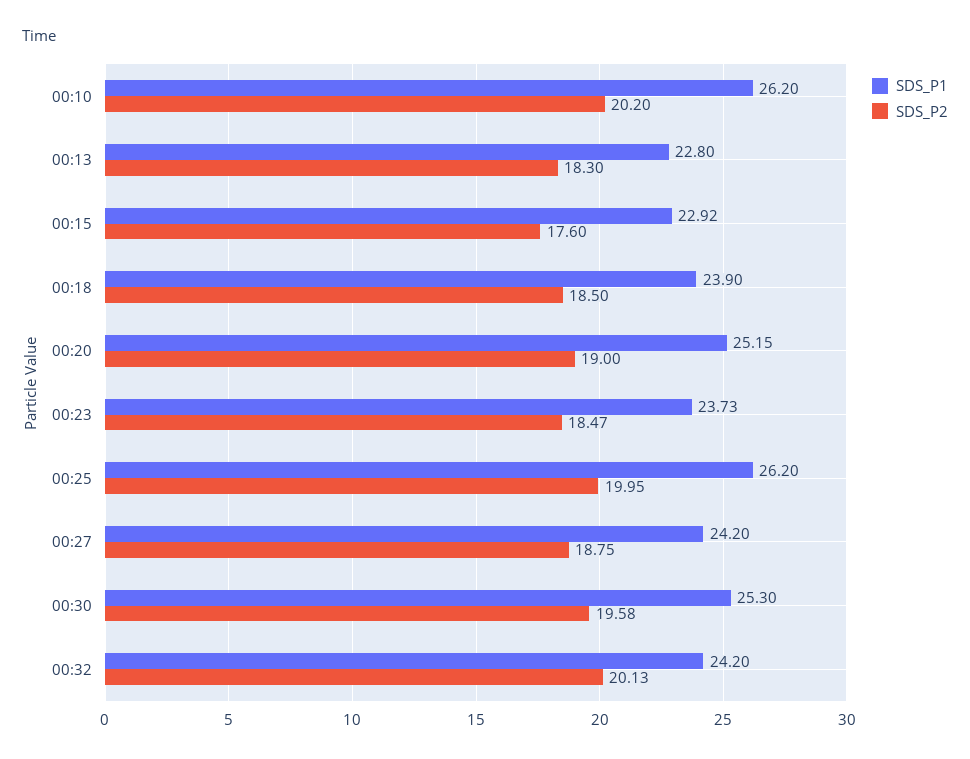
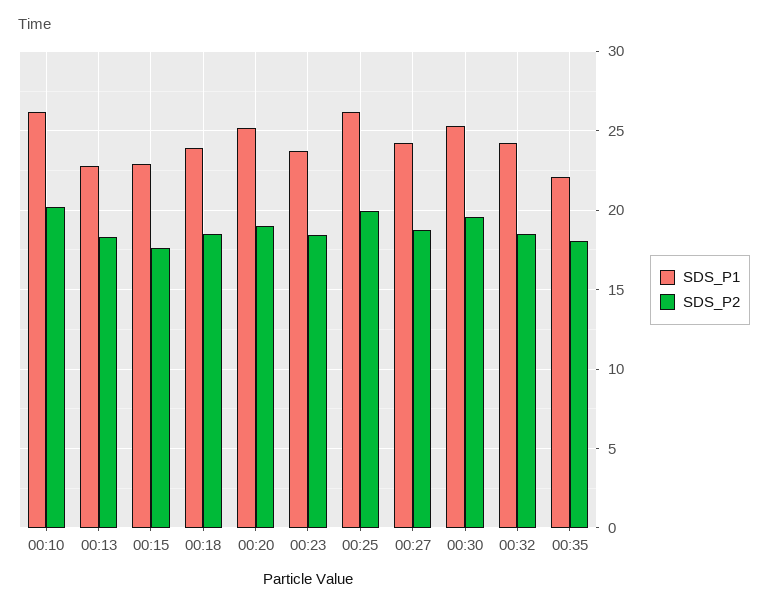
SDS_P2, 00:32: 20.13 -> 18.5
SDS_P1, 00:35: none -> 22
SDS_P2, 00:35: none -> 18

